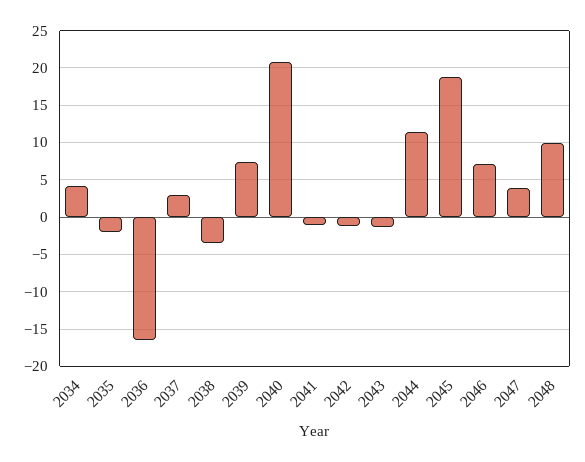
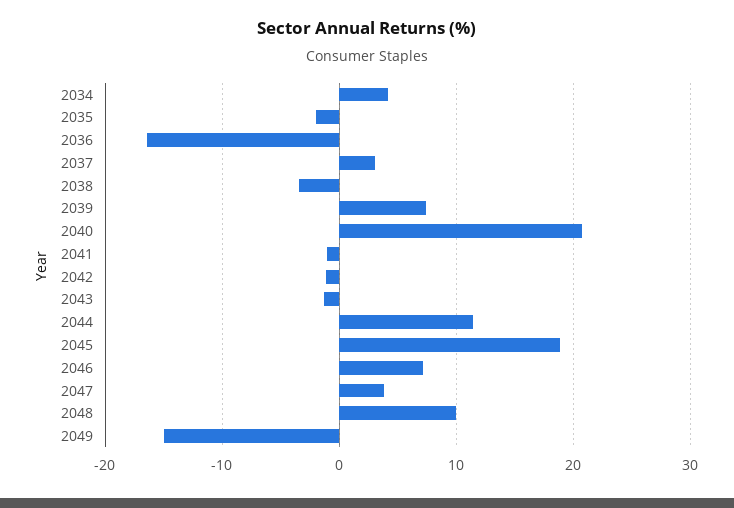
2049: none -> -15

